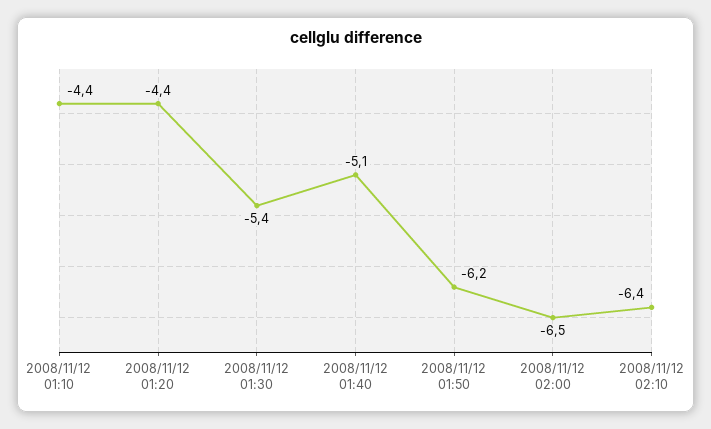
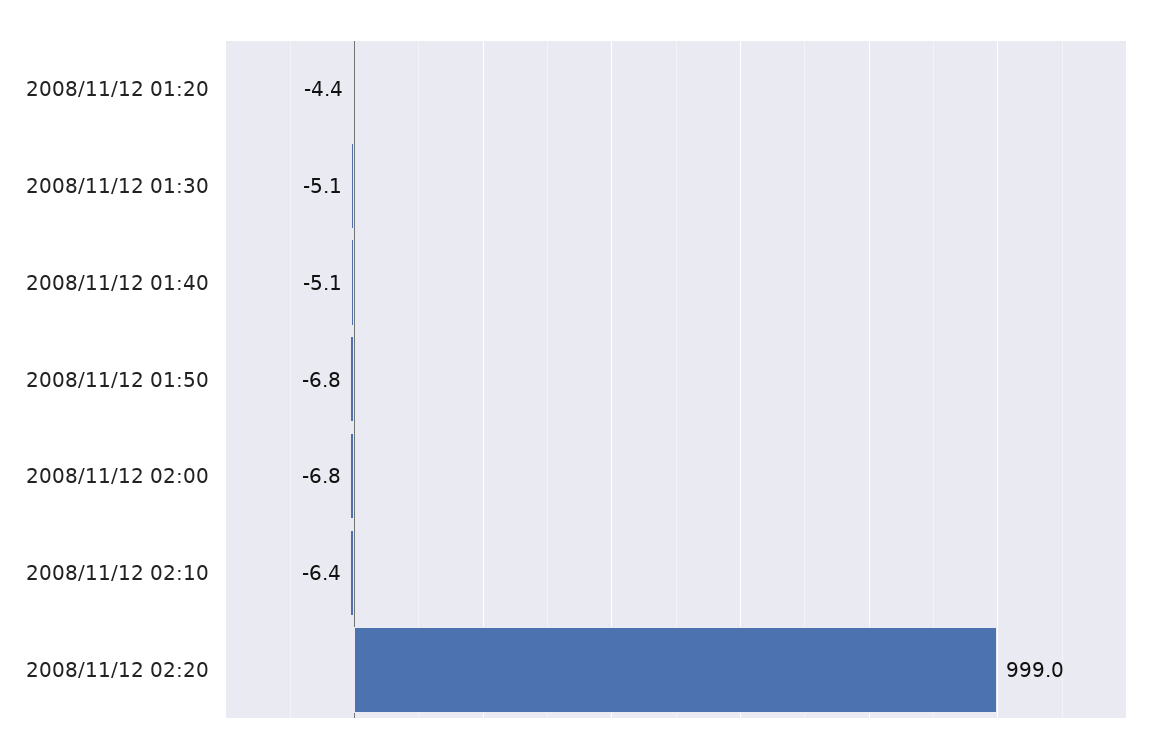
2008/11/12 01:10: -4.4 -> none
2008/11/12 01:30: -5.4 -> -5.1
2008/11/12 01:50: -6.2 -> -6.8
2008/11/12 02:00: -6.5 -> -6.8
2008/11/12 02:20: none -> 999

